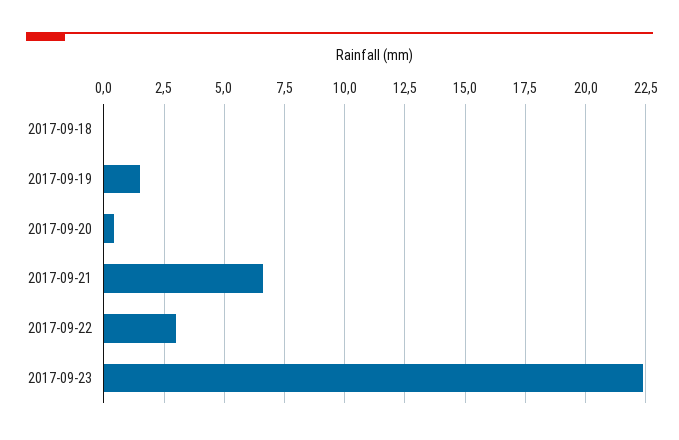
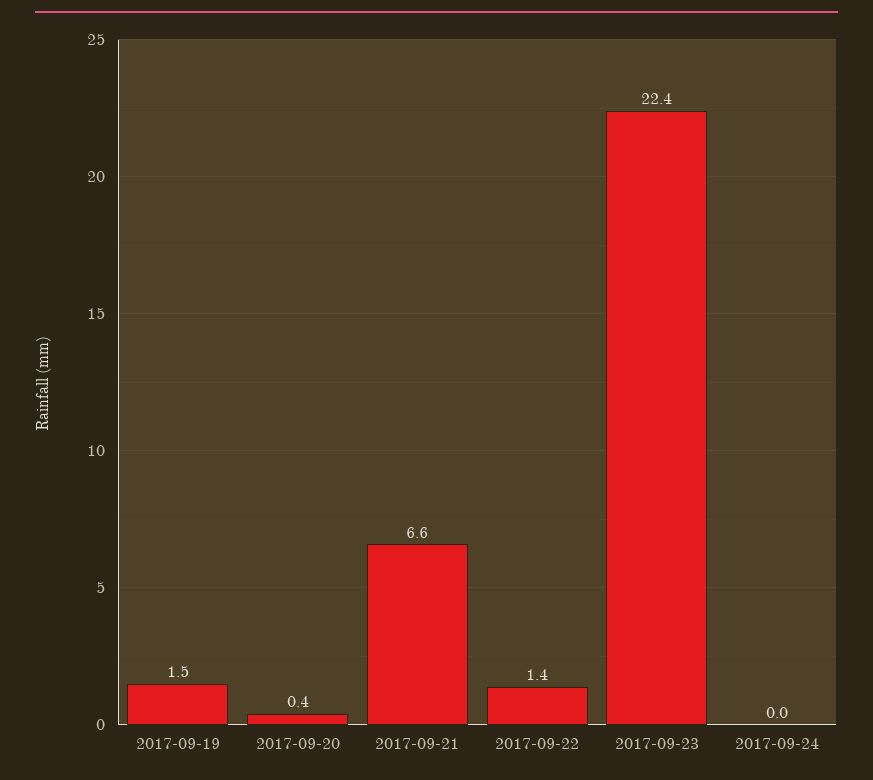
2017-09-18: 0 -> none
2017-09-22: 3 -> 1.4
2017-09-24: none -> 0

